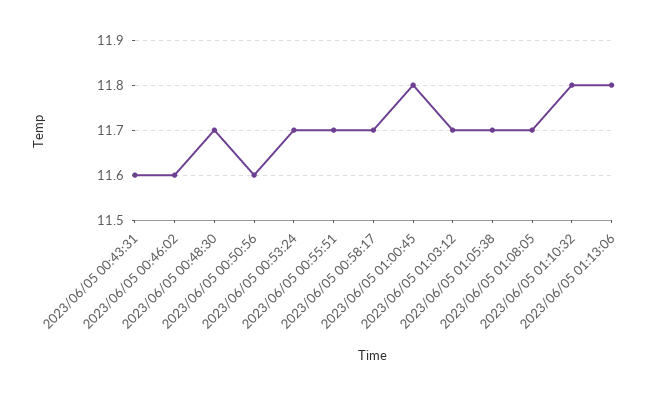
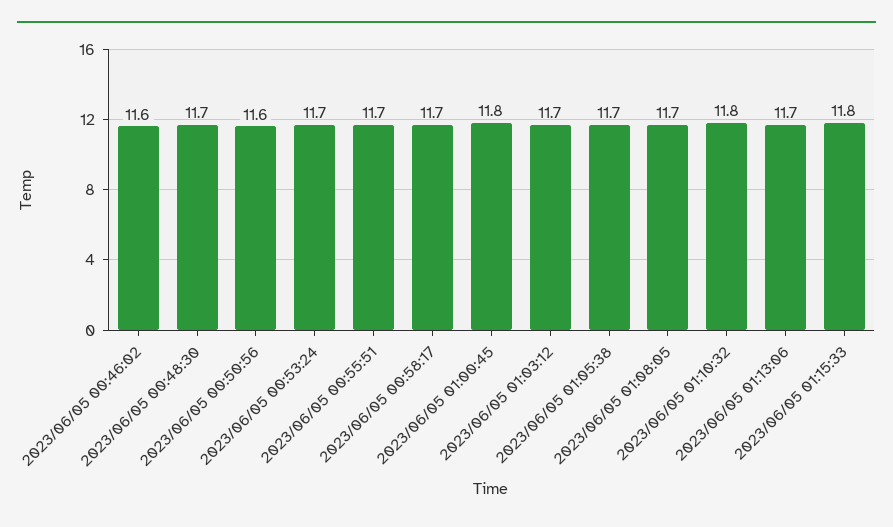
2023/06/05 00:43:31: 11.6 -> none
2023/06/05 01:13:06: 11.8 -> 11.7
2023/06/05 01:15:33: none -> 11.8

